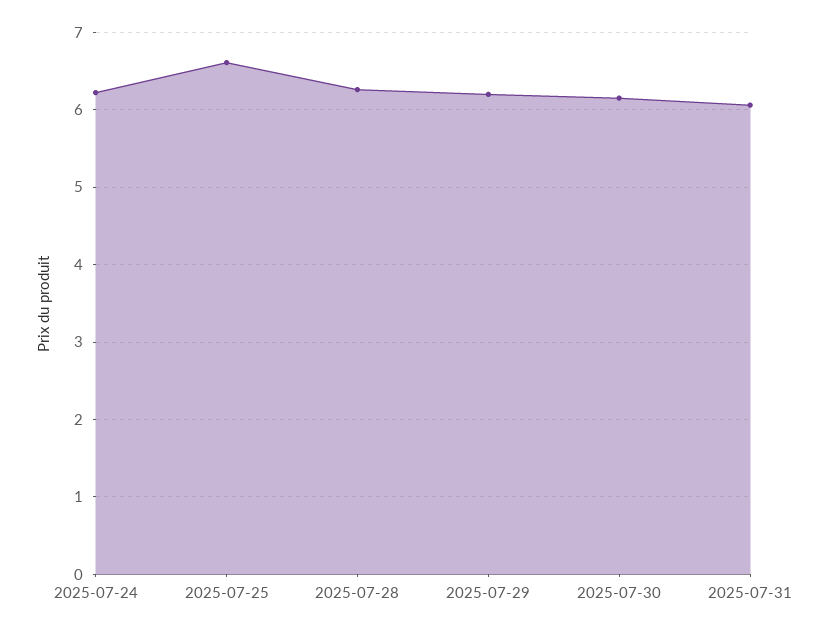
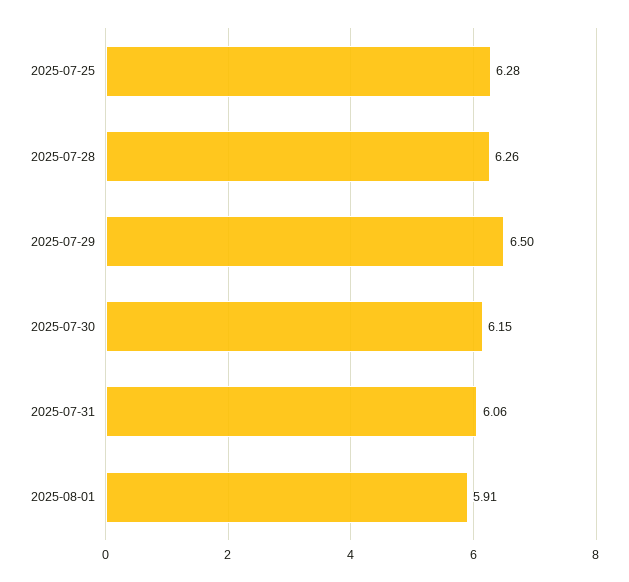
2025-07-24: 6.2 -> none
2025-07-25: 6.6 -> 6.28
2025-07-29: 6.2 -> 6.5
2025-08-01: none -> 5.91

